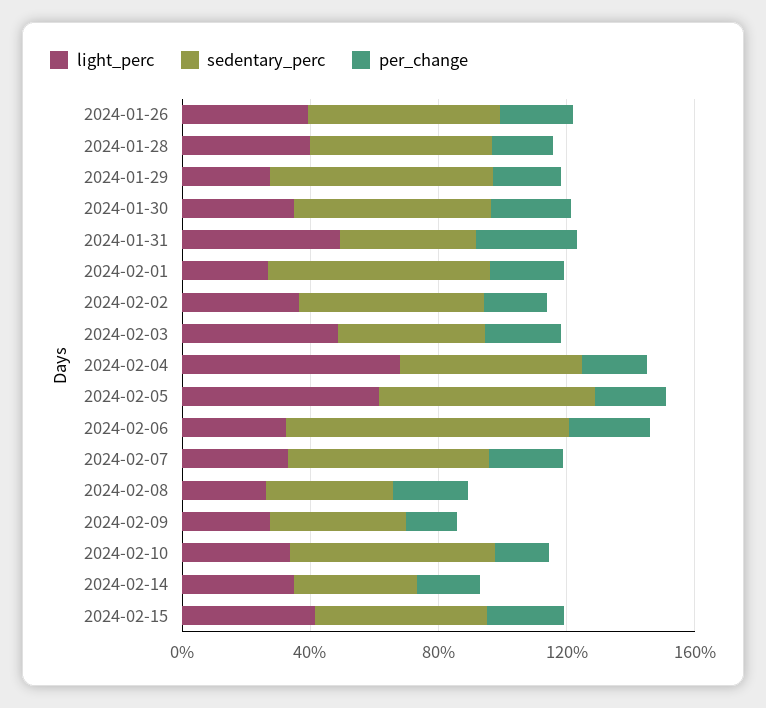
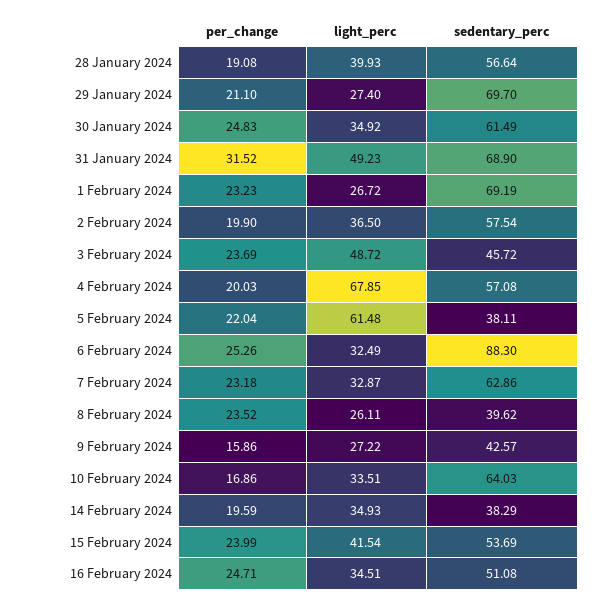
light_perc, 2024-01-26: 40 -> none
sedentary_perc, 2024-01-26: 60 -> none
per_change, 2024-01-26: 20 -> none
sedentary_perc, 2024-01-31: 40 -> 68.9
sedentary_perc, 2024-02-05: 70 -> 38.11
per_change, 16 February 2024: none -> 24.71
light_perc, 16 February 2024: none -> 34.51
sedentary_perc, 16 February 2024: none -> 51.08

